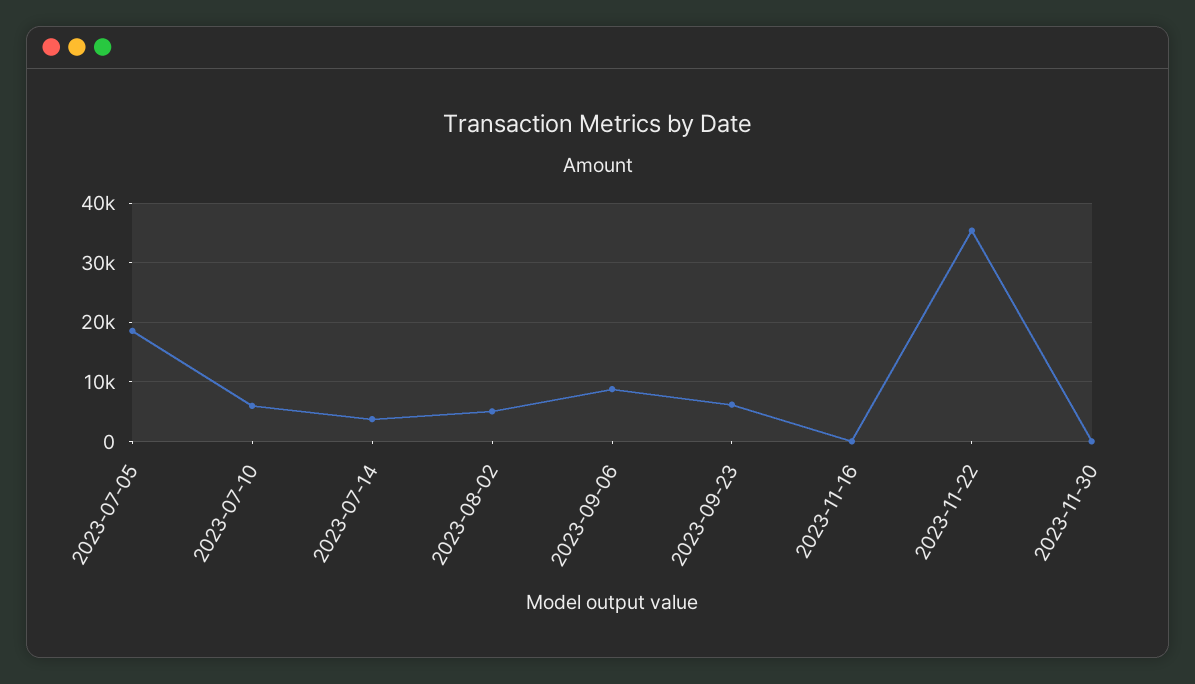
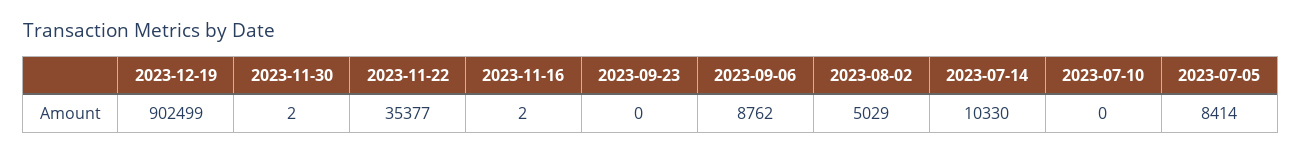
2023-07-05: 18000 -> 8414
2023-07-10: 6000 -> 0
2023-07-14: 4000 -> 10330
2023-09-23: 6000 -> 0
2023-12-19: none -> 902499

